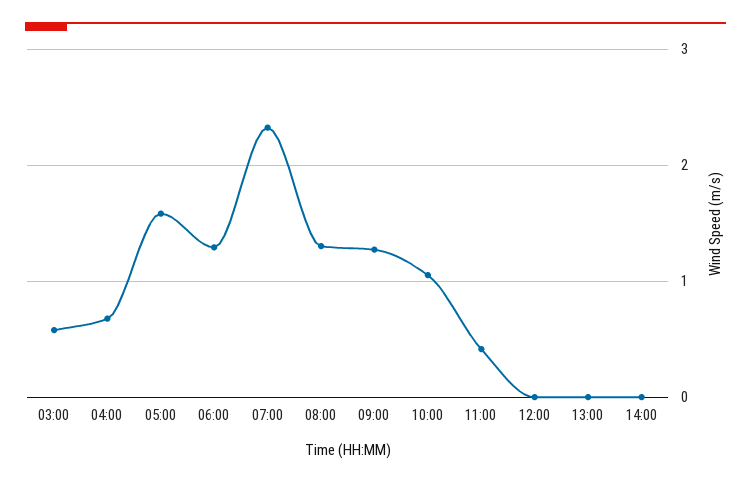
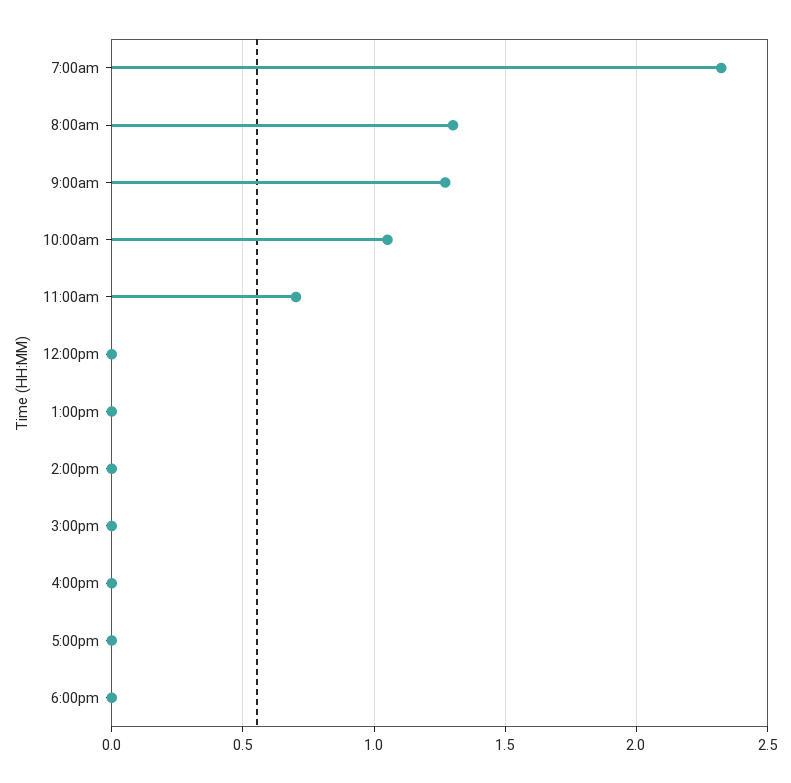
03:00: 0.6 -> none
04:00: 0.7 -> none
05:00: 1.6 -> none
06:00: 1.3 -> none
11:00: 0.4 -> 0.7
3:00pm: none -> 0
4:00pm: none -> 0
5:00pm: none -> 0
6:00pm: none -> 0

